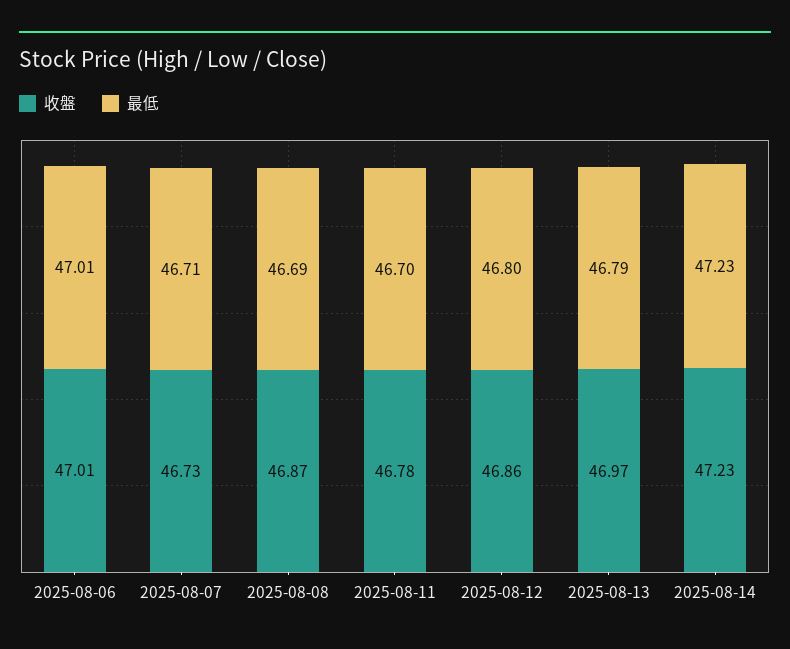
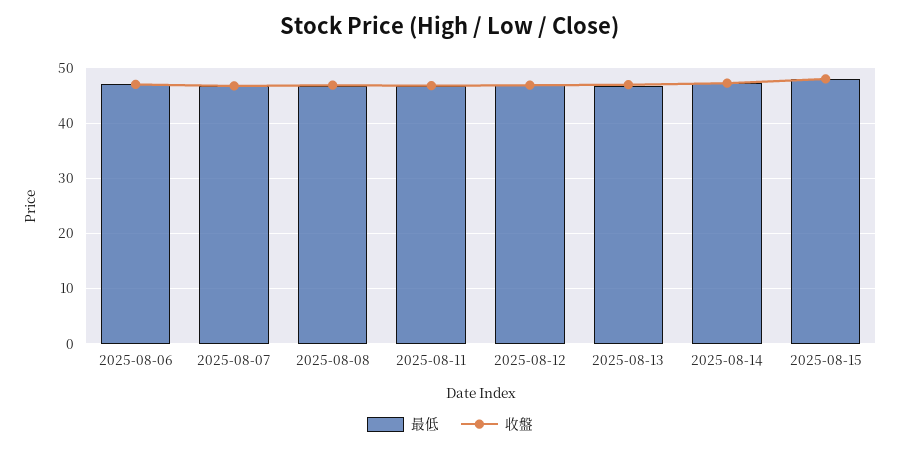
最低, 2025-08-15: none -> 48
收盤, 2025-08-15: none -> 48

